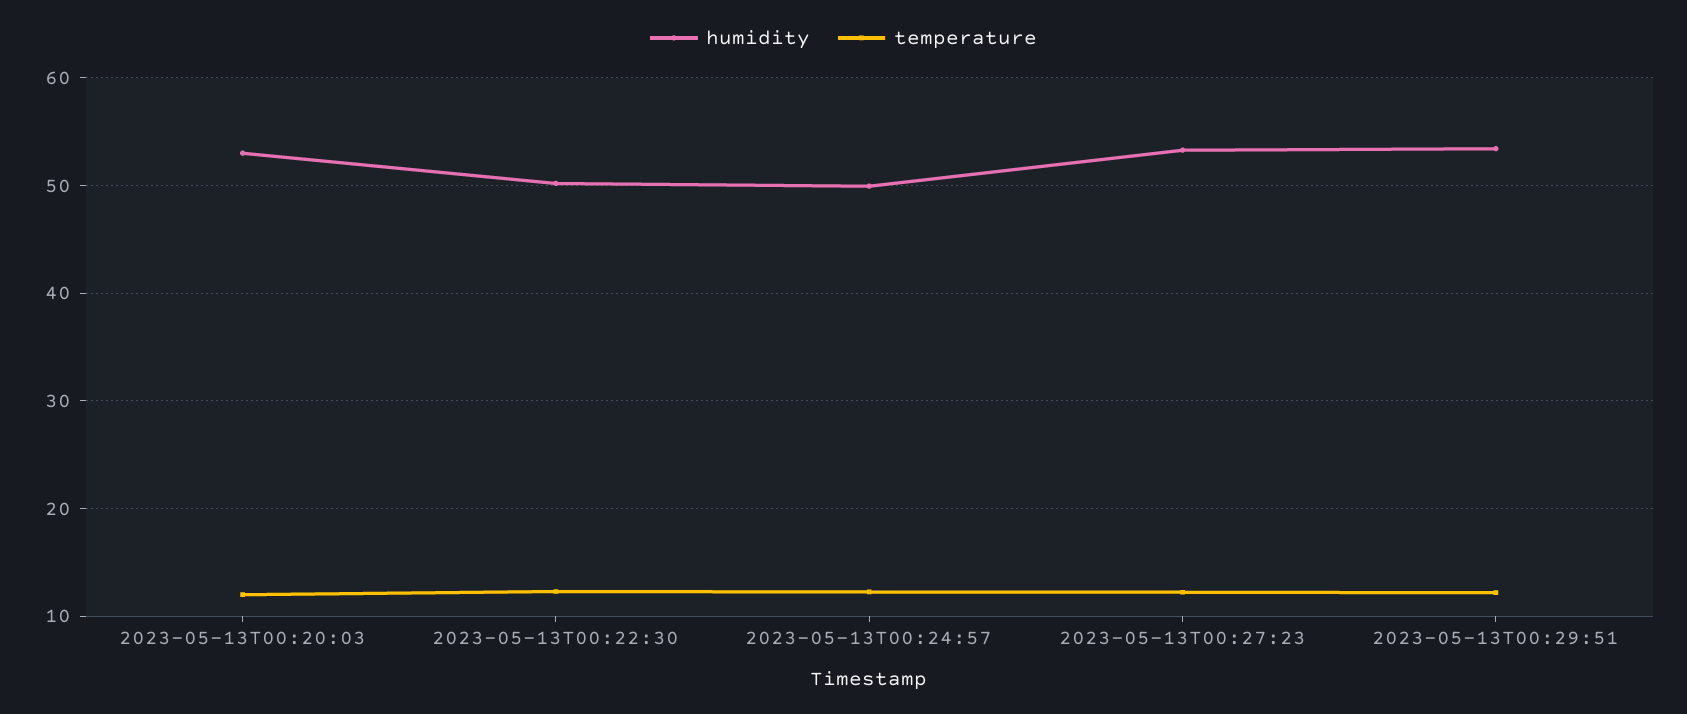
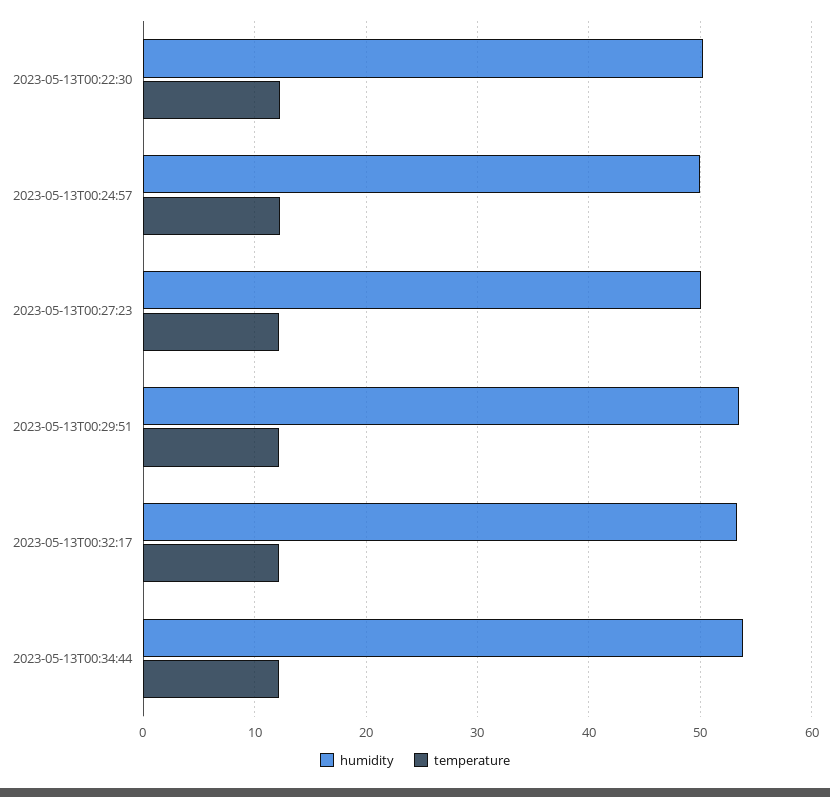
humidity, 2023-05-13T00:20:03: 53 -> none
temperature, 2023-05-13T00:20:03: 12 -> none
humidity, 2023-05-13T00:27:23: 53 -> 50
humidity, 2023-05-13T00:32:17: none -> 53
temperature, 2023-05-13T00:32:17: none -> 12
humidity, 2023-05-13T00:34:44: none -> 54
temperature, 2023-05-13T00:34:44: none -> 12

